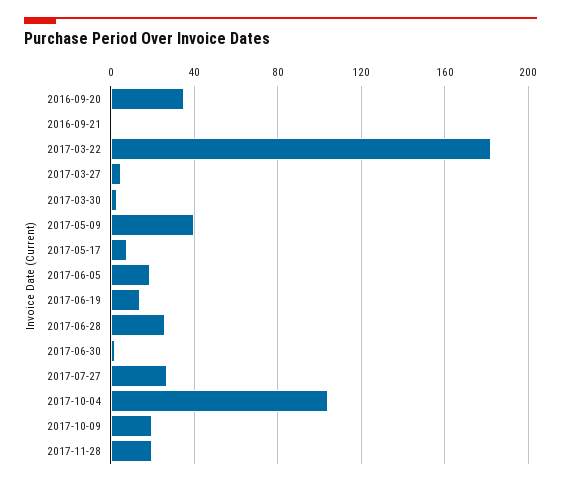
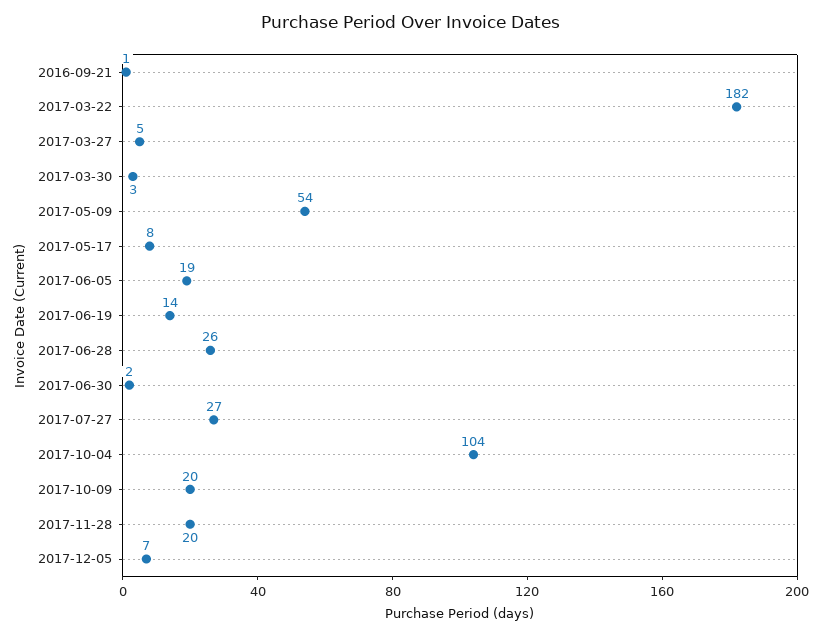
2016-09-20: 35 -> none
2017-05-09: 40 -> 54
2017-12-05: none -> 7

